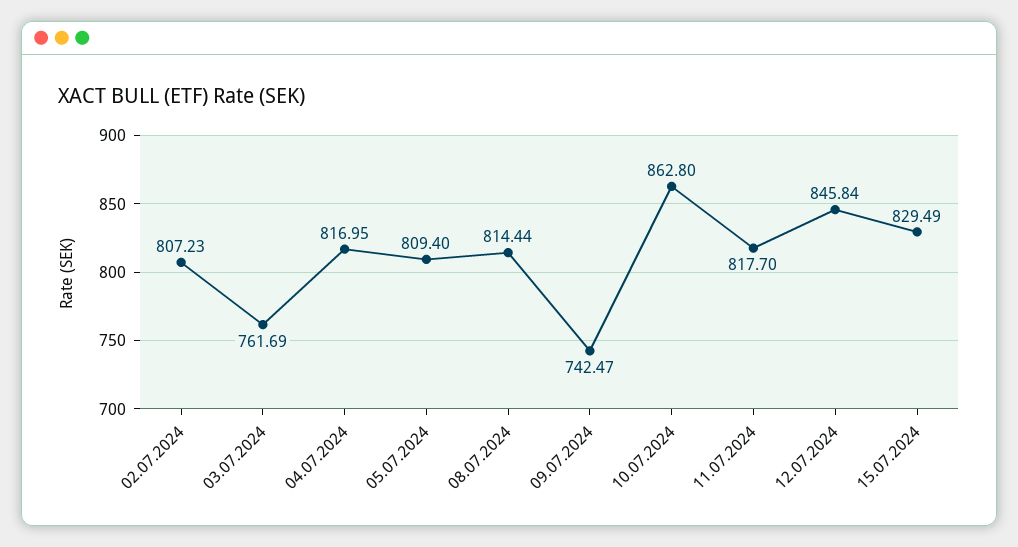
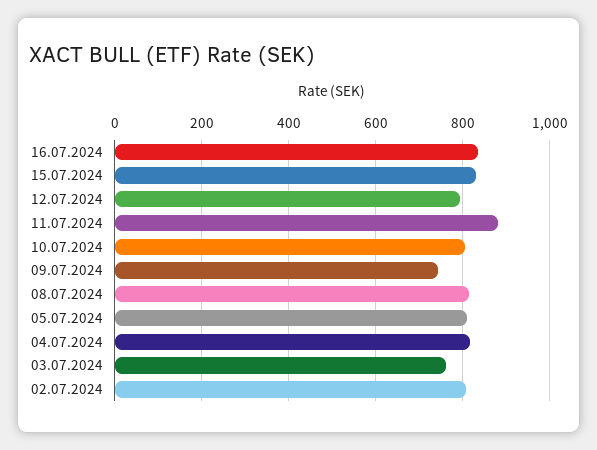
10.07.2024: 862.8 -> 800
11.07.2024: 817.7 -> 880
12.07.2024: 845.84 -> 800
16.07.2024: none -> 840

